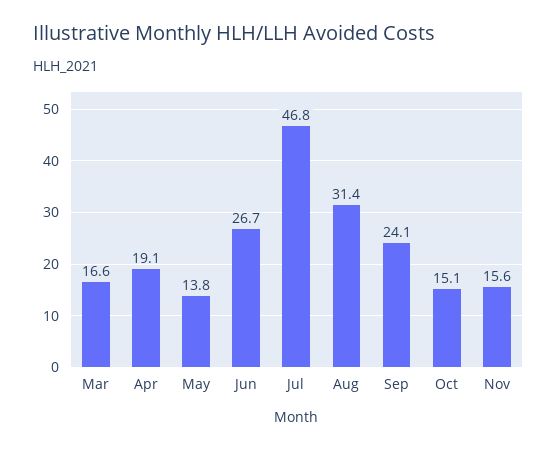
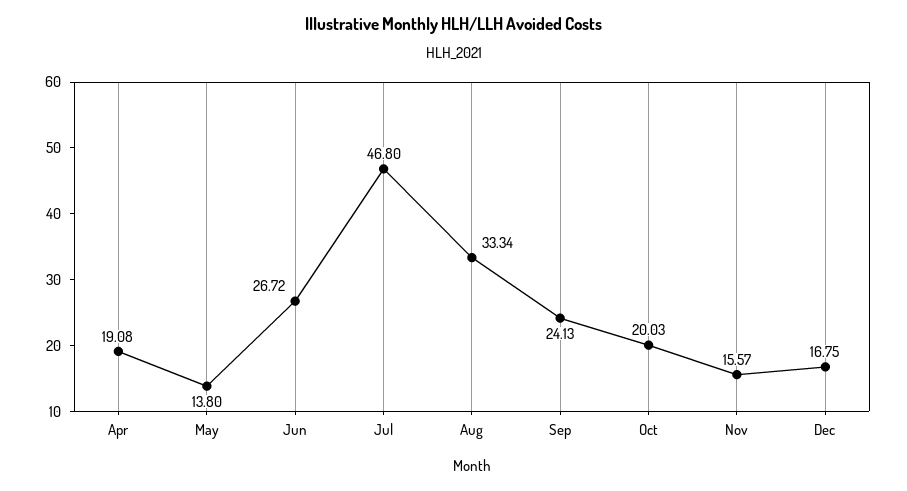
Mar: 16.6 -> none
Aug: 31.4 -> 33.34
Oct: 15.1 -> 20.03
Dec: none -> 16.75

